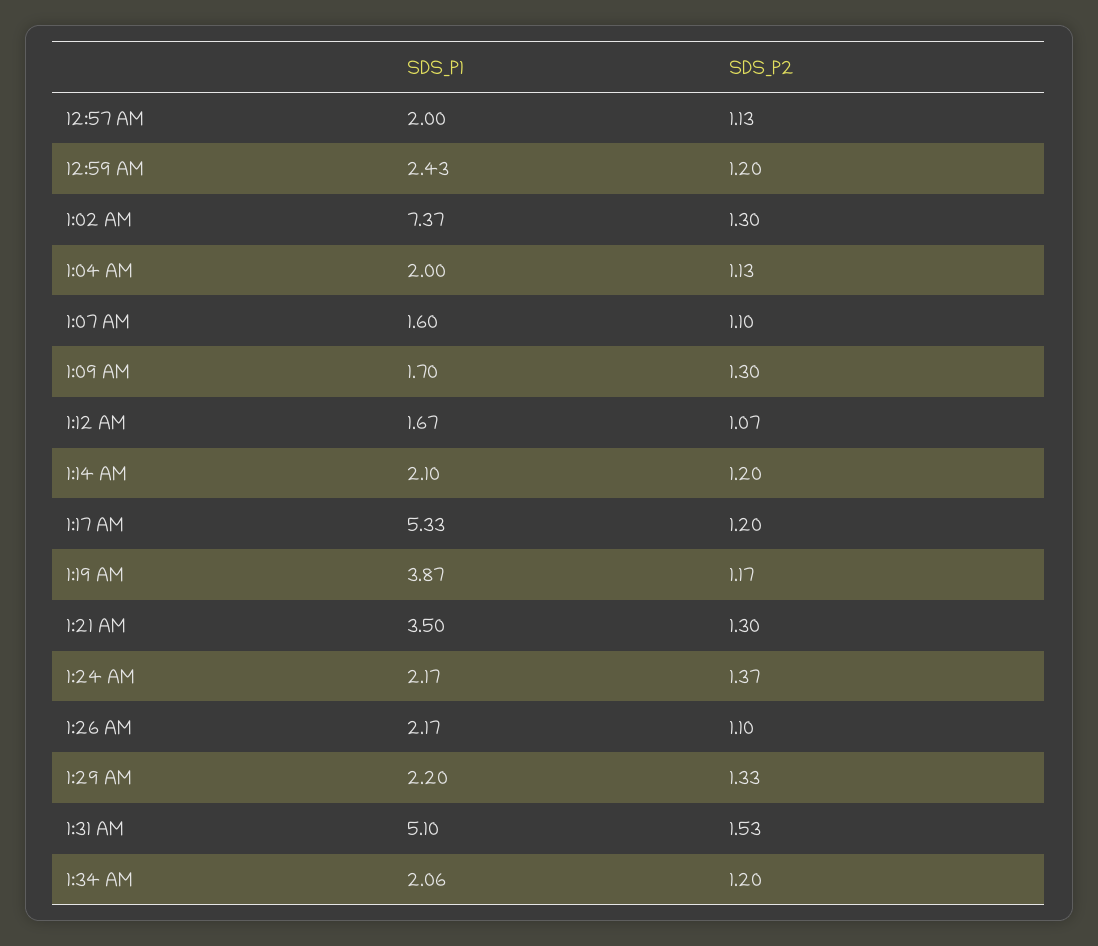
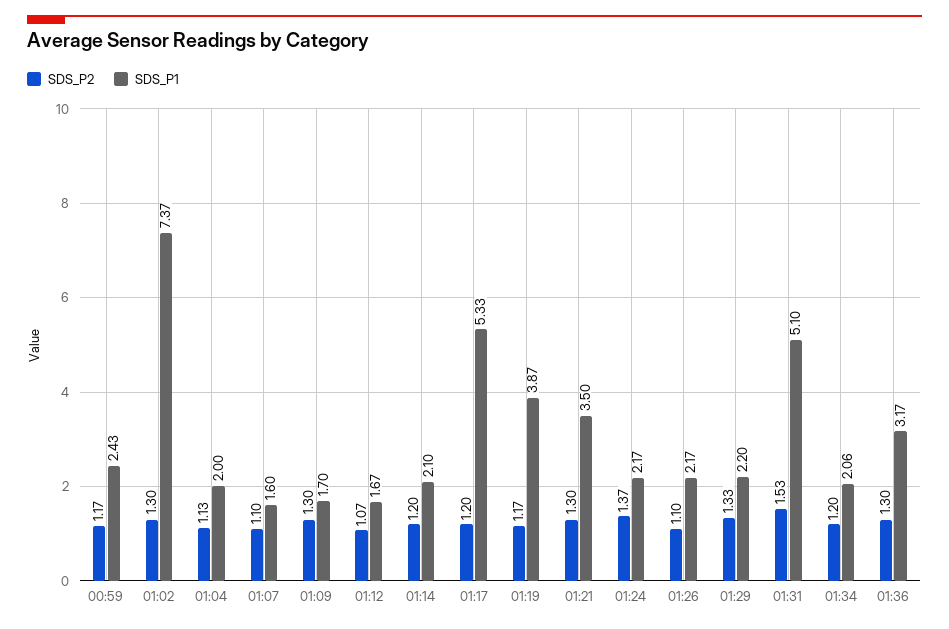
SDS_P1, 12:57 AM: 2 -> none
SDS_P2, 12:57 AM: 1.13 -> none
SDS_P2, 12:59 AM: 1.2 -> 1.17
SDS_P2, 01:36: none -> 1.3
SDS_P1, 01:36: none -> 3.17

